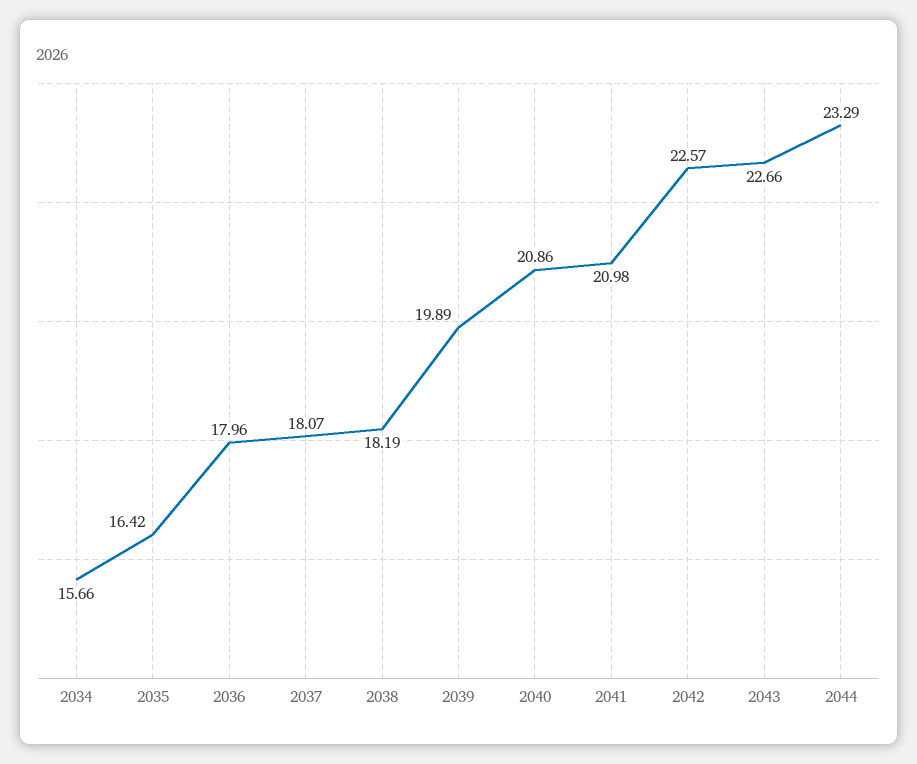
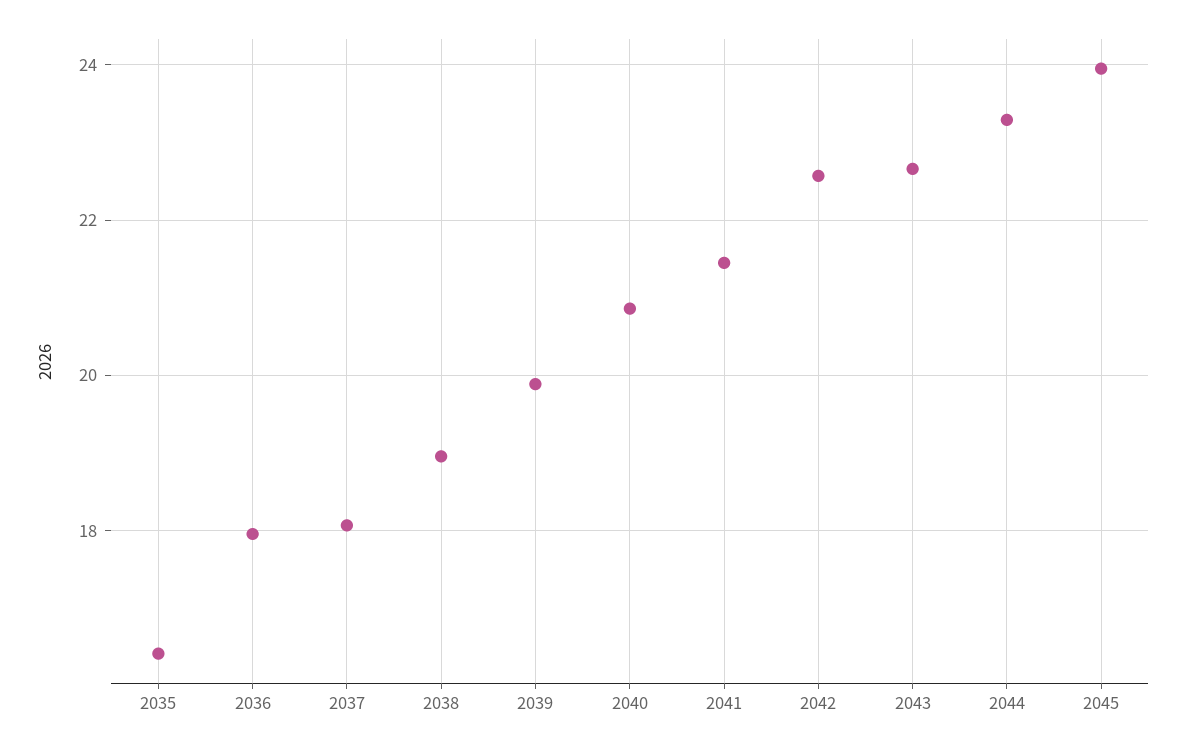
2034: 15.66 -> none
2038: 18.19 -> 19
2041: 20.98 -> 21.4
2045: none -> 24

